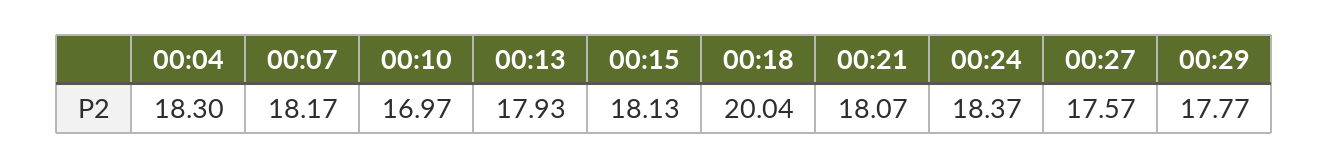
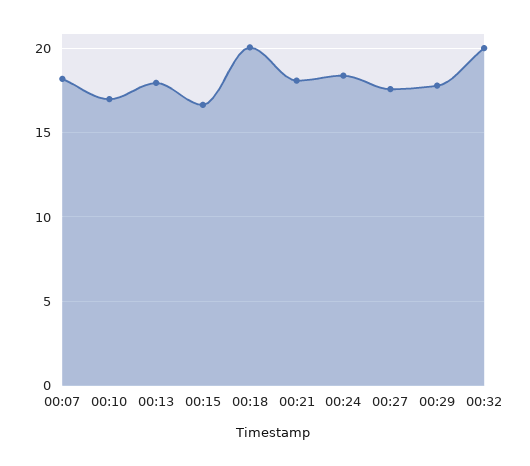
00:04: 18.3 -> none
00:15: 18.13 -> 16.5
00:32: none -> 20

